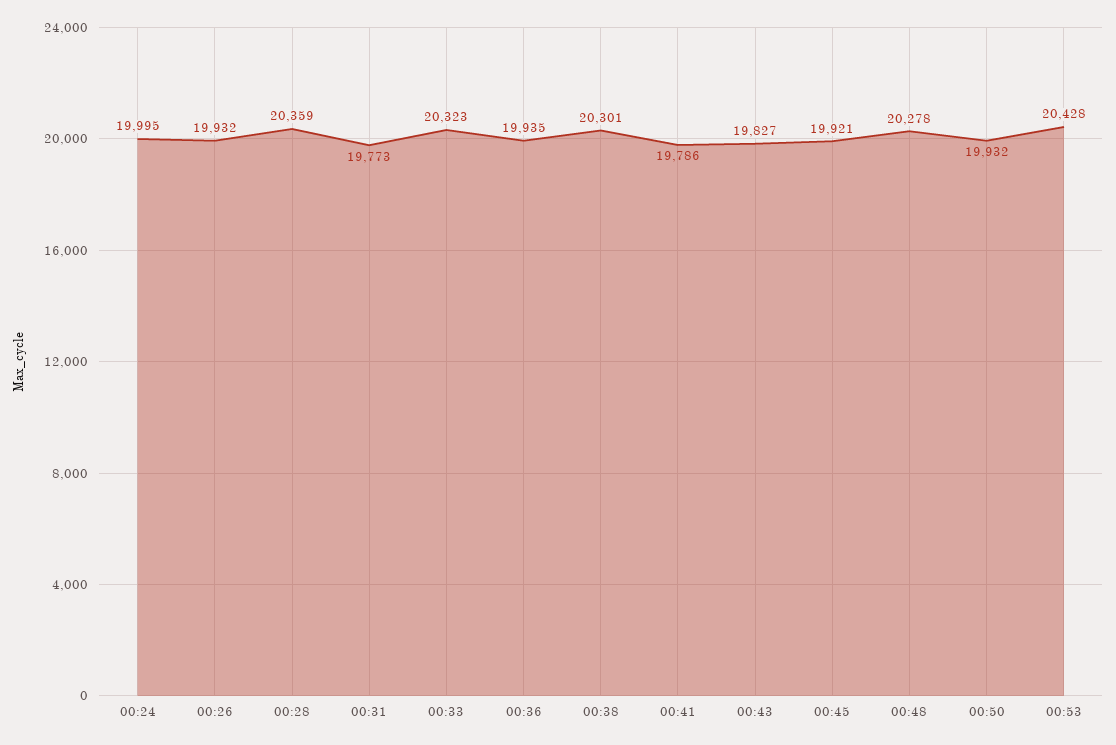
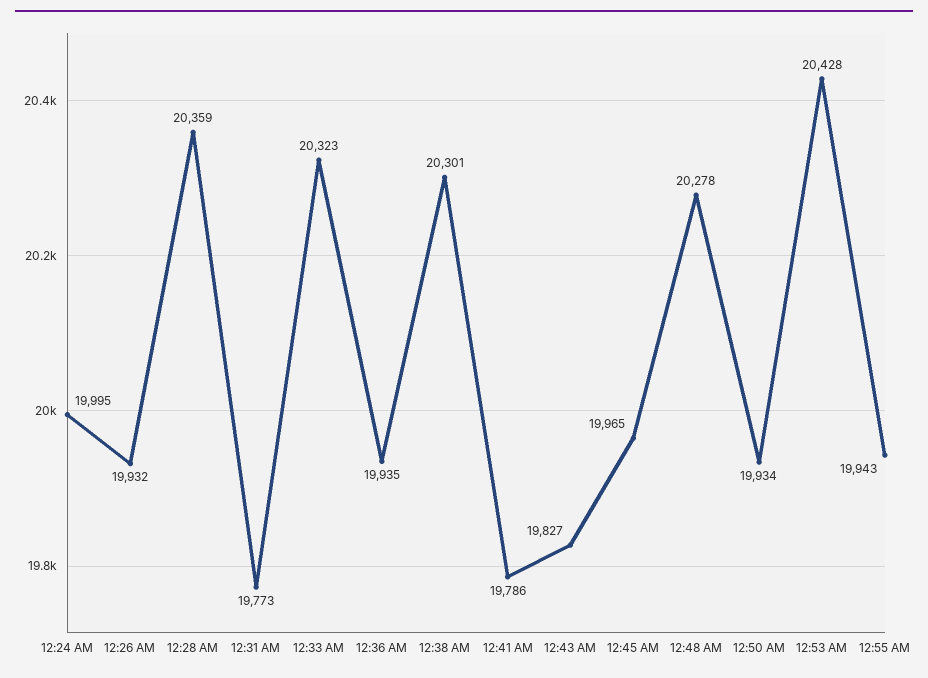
00:45: 19921 -> 19965
00:50: 19932 -> 19934
12:55 AM: none -> 19943

